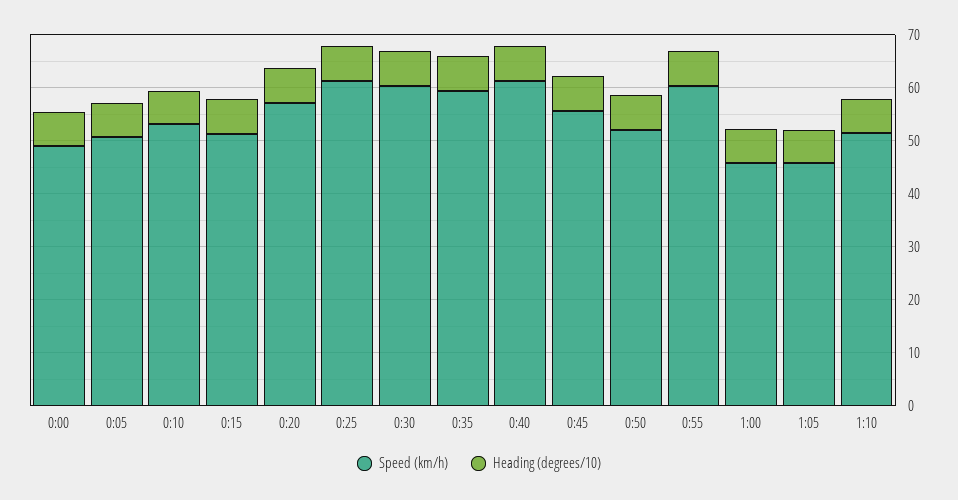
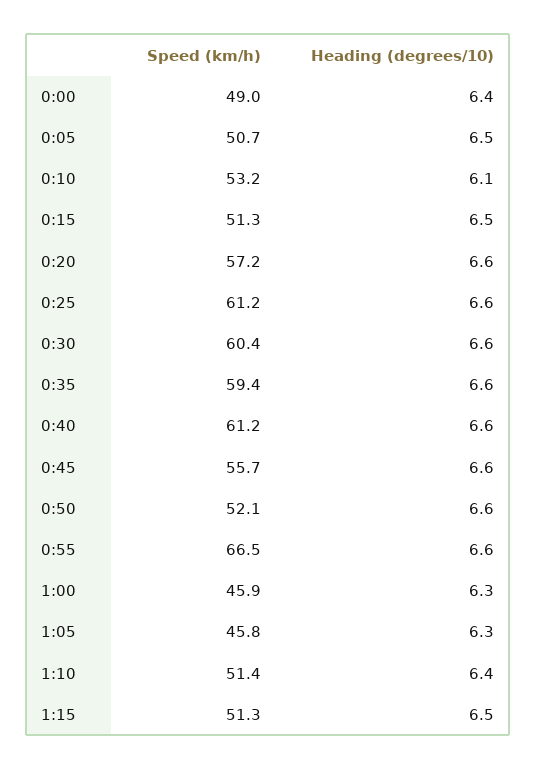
Speed (km/h), 0:55: 60 -> 66.5
Speed (km/h), 1:15: none -> 51.3
Heading (degrees/10), 1:15: none -> 6.5

